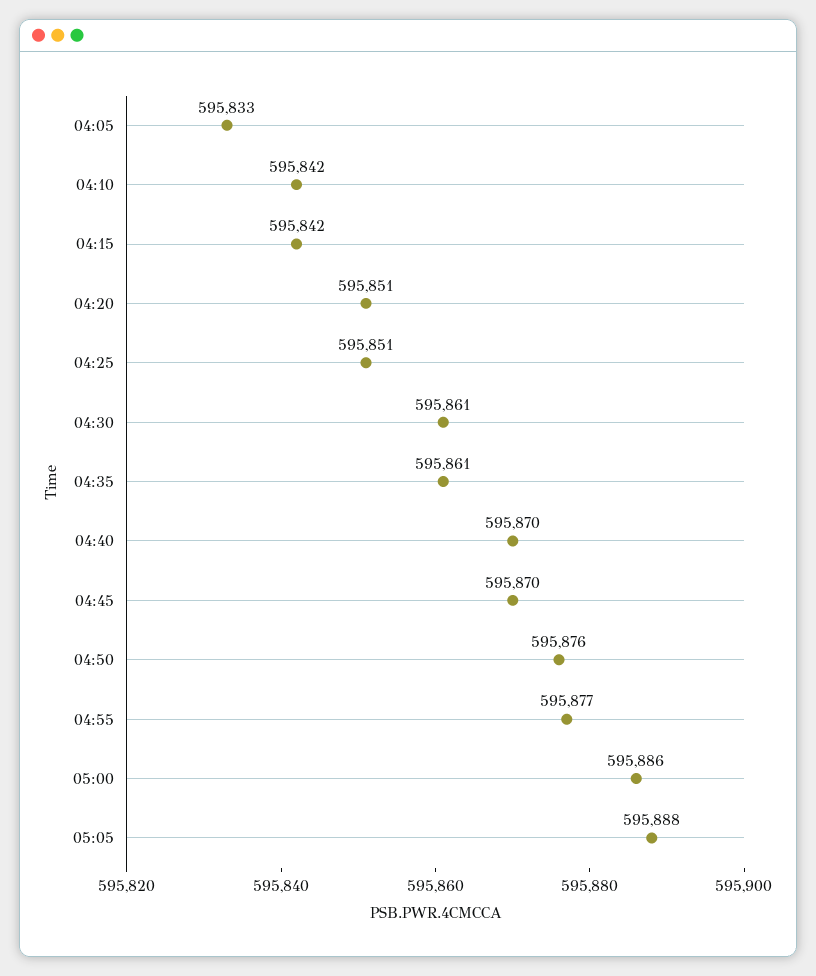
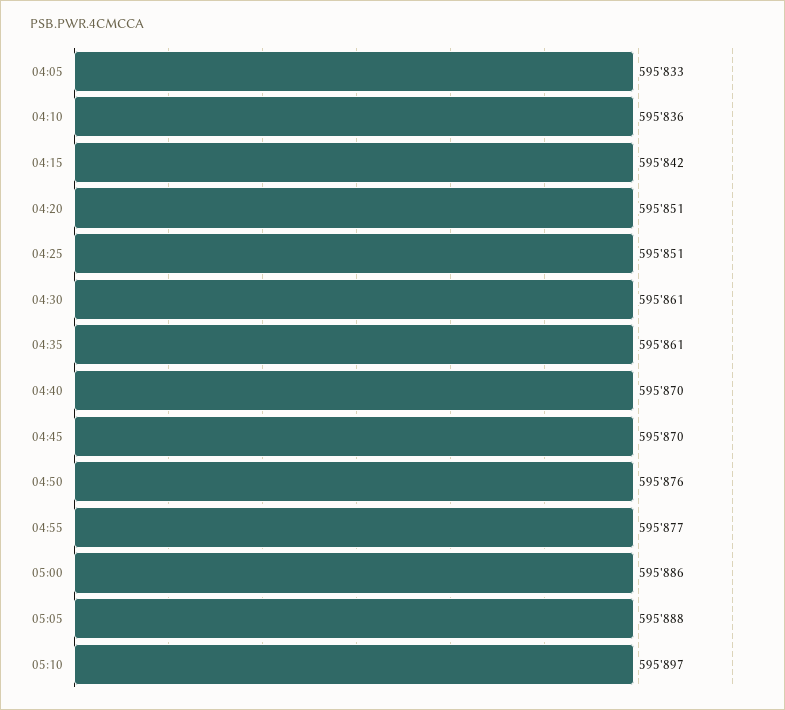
04:10: 595842 -> 595836
05:10: none -> 595897

